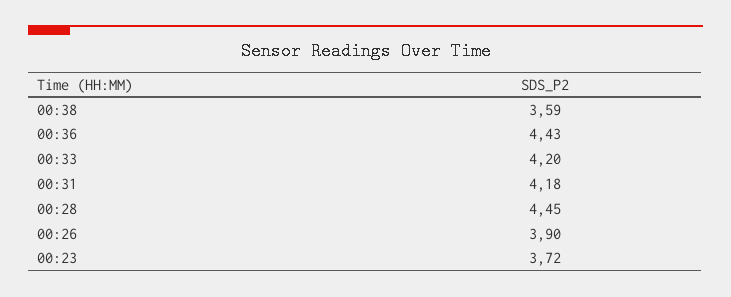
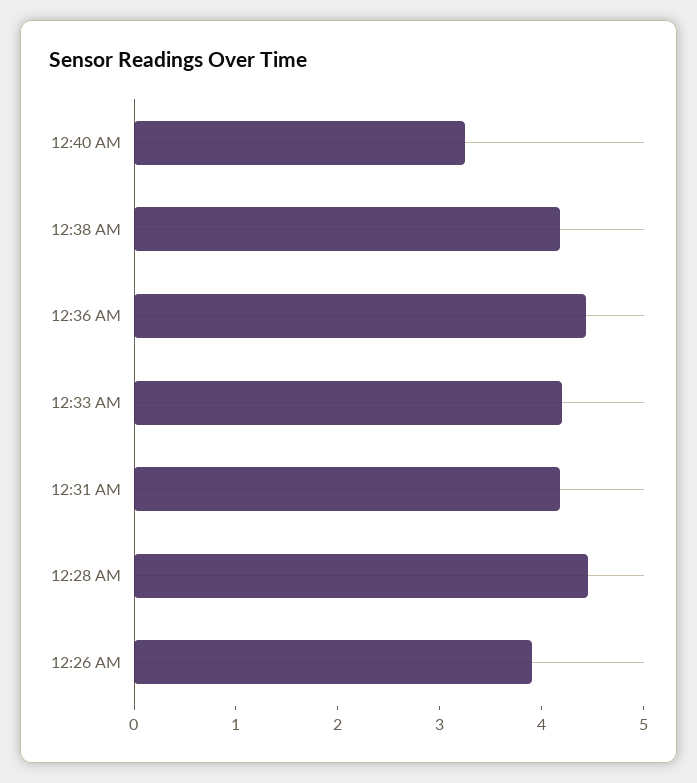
00:38: 3.59 -> 4.2
00:23: 3.72 -> none
12:40 AM: none -> 3.2

